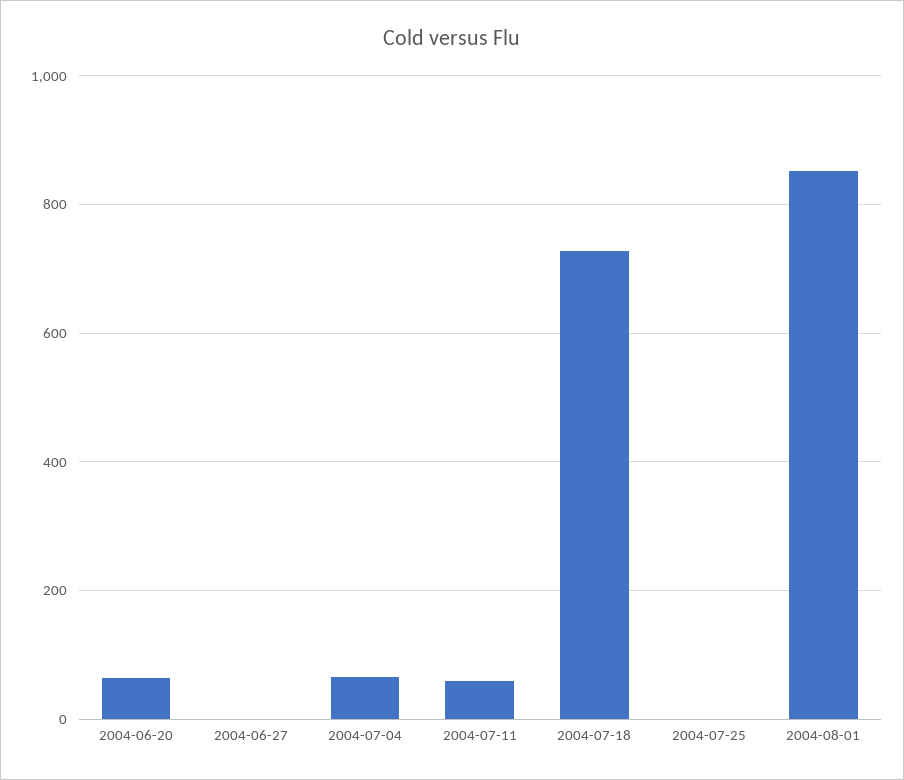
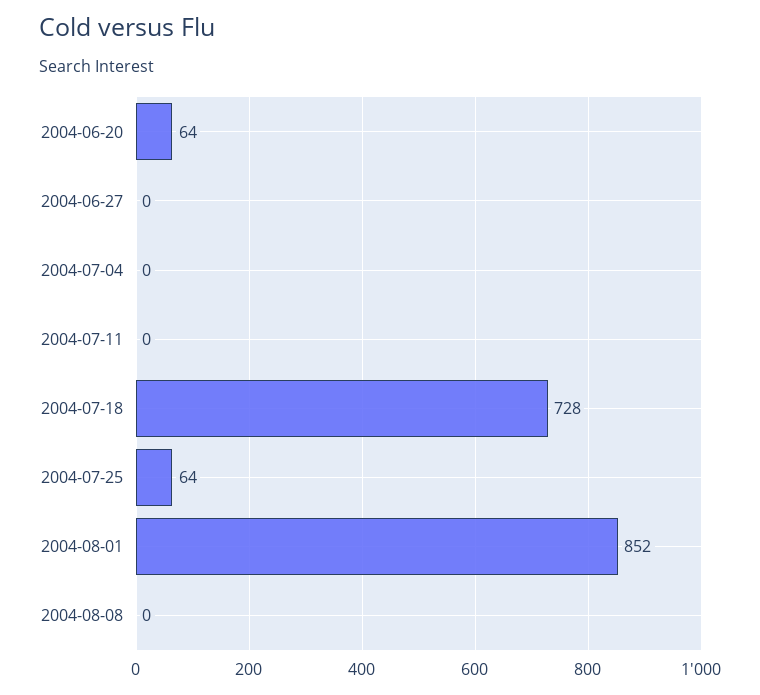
2004-07-04: 60 -> 0
2004-07-11: 60 -> 0
2004-07-25: 0 -> 64
2004-08-08: none -> 0

